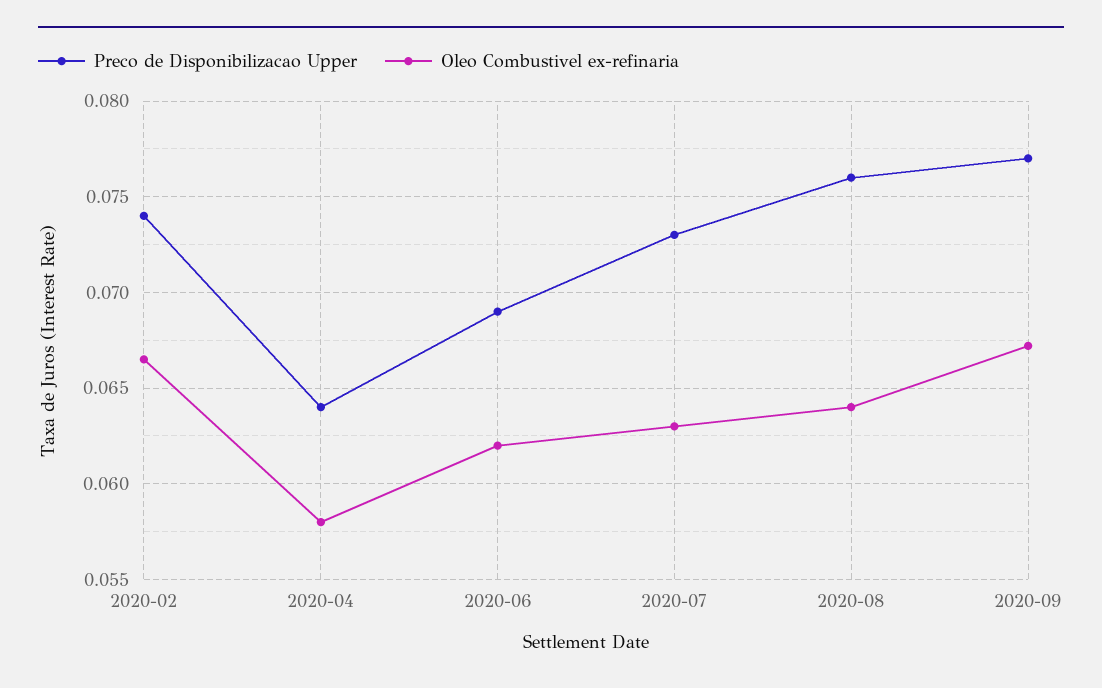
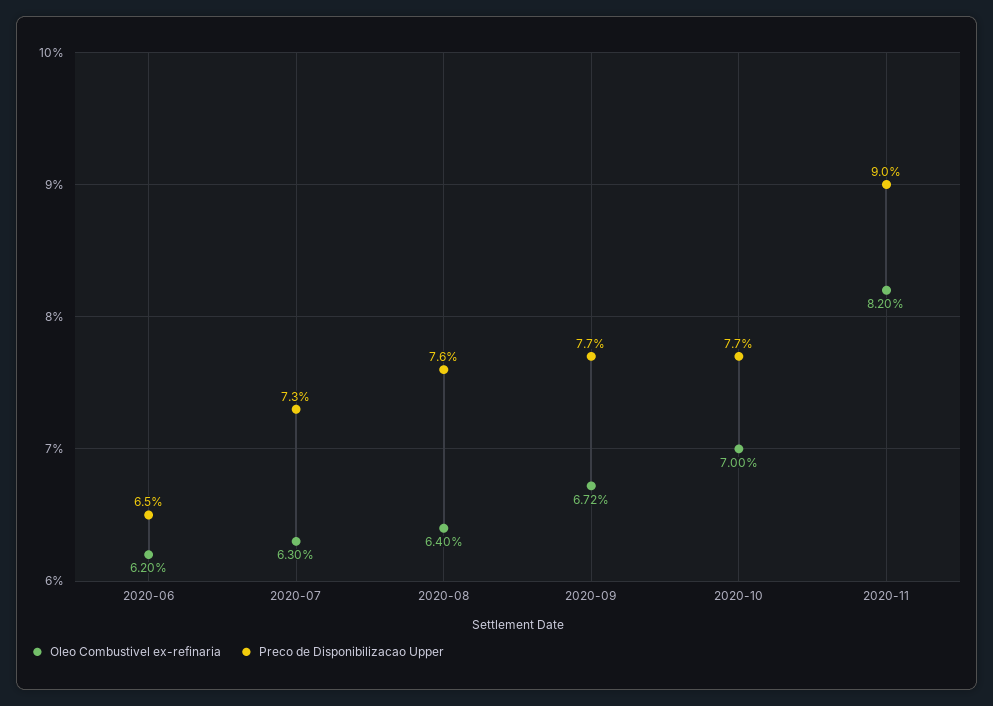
Preco de Disponibilizacao Upper, 2020-02: 0.074 -> none
Oleo Combustivel ex-refinaria, 2020-02: 0.0665 -> none
Preco de Disponibilizacao Upper, 2020-04: 0.064 -> none
Oleo Combustivel ex-refinaria, 2020-04: 0.058 -> none
Preco de Disponibilizacao Upper, 2020-06: 0.069 -> 0.065
Oleo Combustivel ex-refinaria, 2020-10: none -> 0.07
Preco de Disponibilizacao Upper, 2020-10: none -> 0.077
Oleo Combustivel ex-refinaria, 2020-11: none -> 0.082
Preco de Disponibilizacao Upper, 2020-11: none -> 0.09

